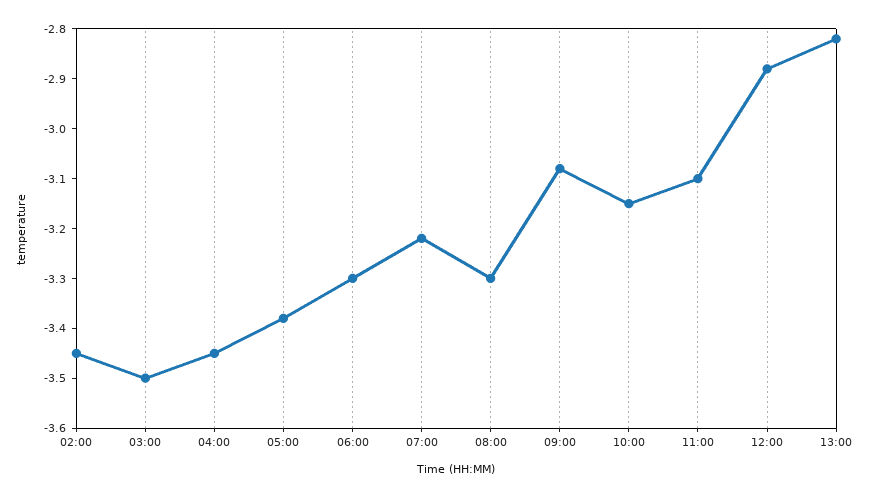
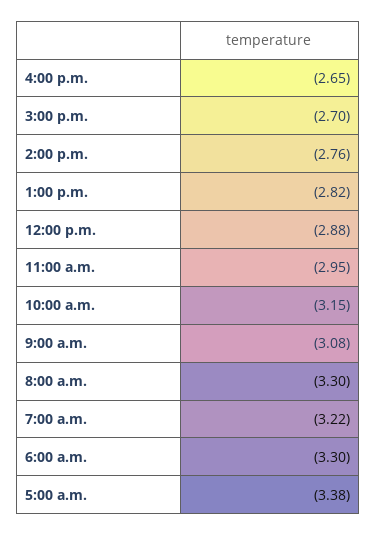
02:00: -3.45 -> none
03:00: -3.5 -> none
04:00: -3.45 -> none
11:00: -3.1 -> -2.95
4:00 p.m.: none -> -2.65
3:00 p.m.: none -> -2.7
2:00 p.m.: none -> -2.76

